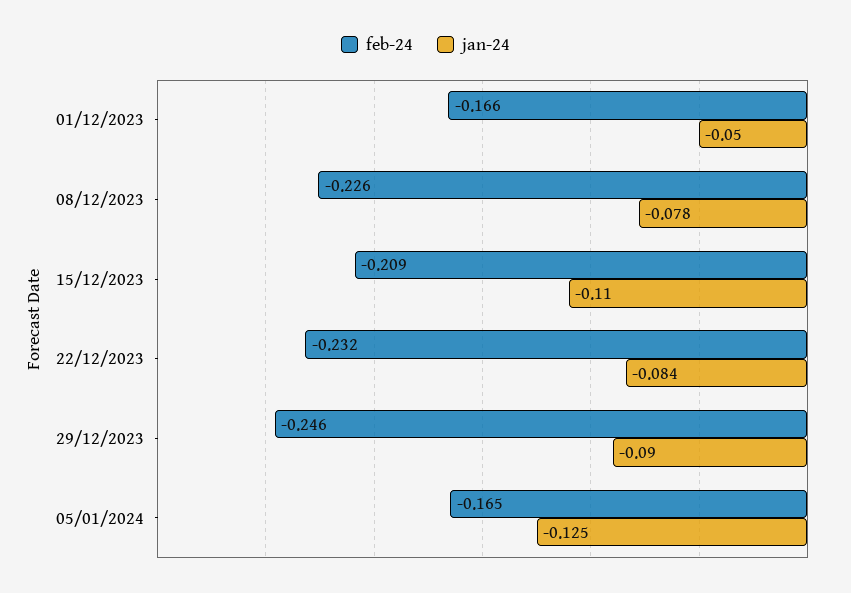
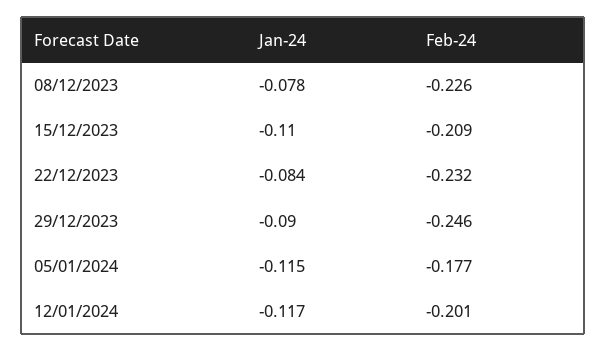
feb-24, 01/12/2023: -0.166 -> none
jan-24, 01/12/2023: -0.05 -> none
feb-24, 05/01/2024: -0.165 -> -0.177
jan-24, 05/01/2024: -0.125 -> -0.115
jan-24, 12/01/2024: none -> -0.117
feb-24, 12/01/2024: none -> -0.201

